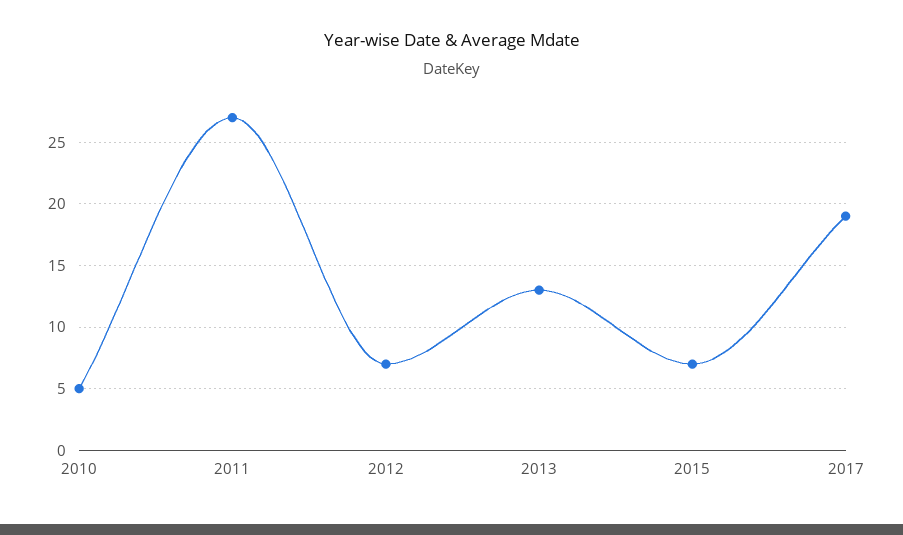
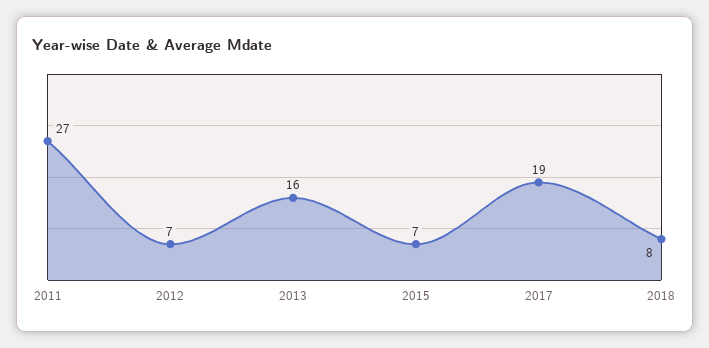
2010: 5 -> none
2013: 13 -> 16
2018: none -> 8

